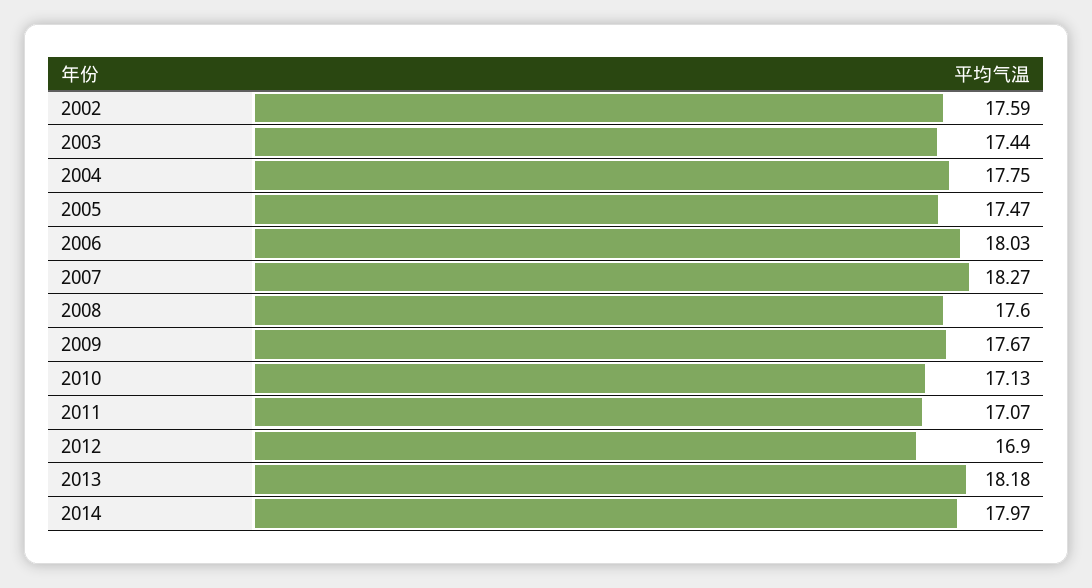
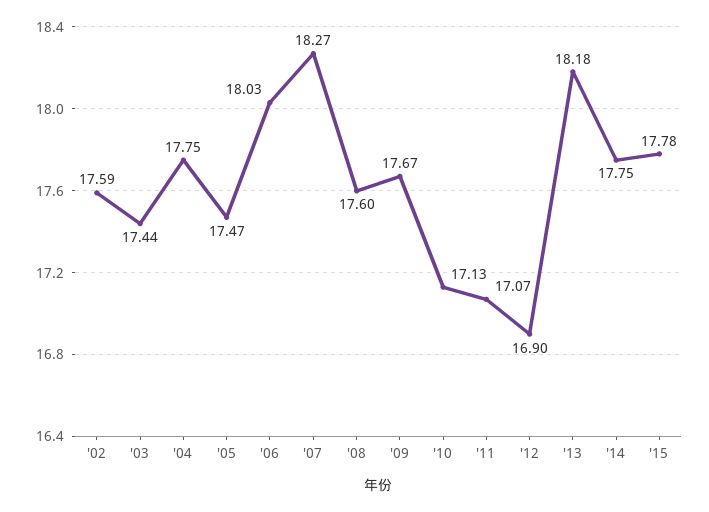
2014: 17.97 -> 17.75
'15: none -> 17.78

